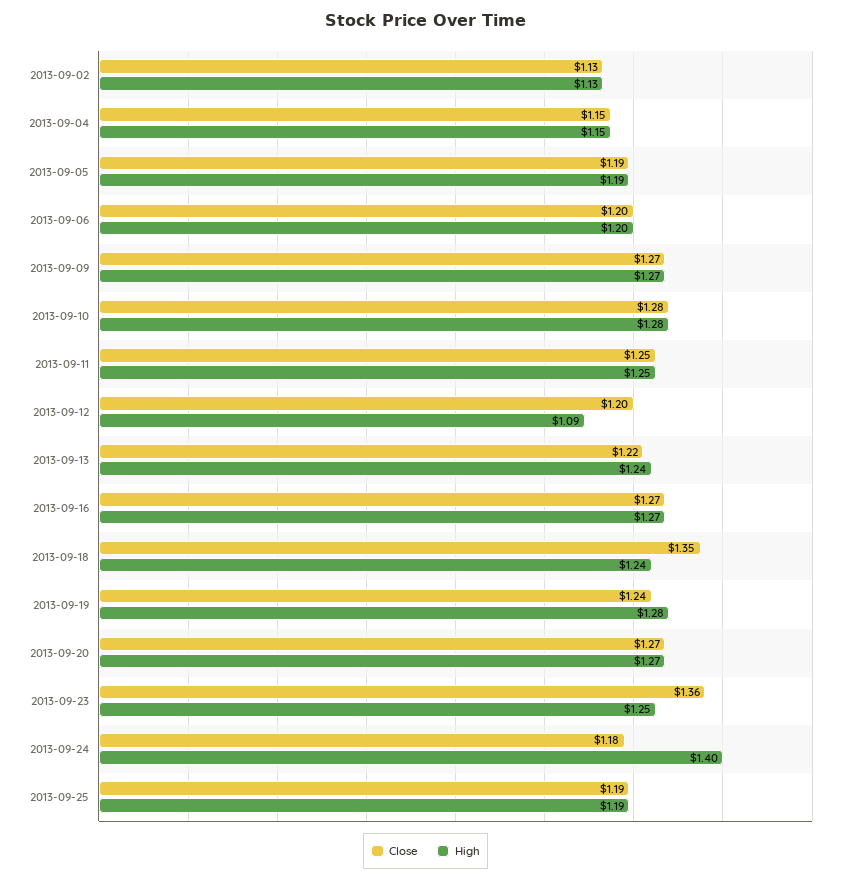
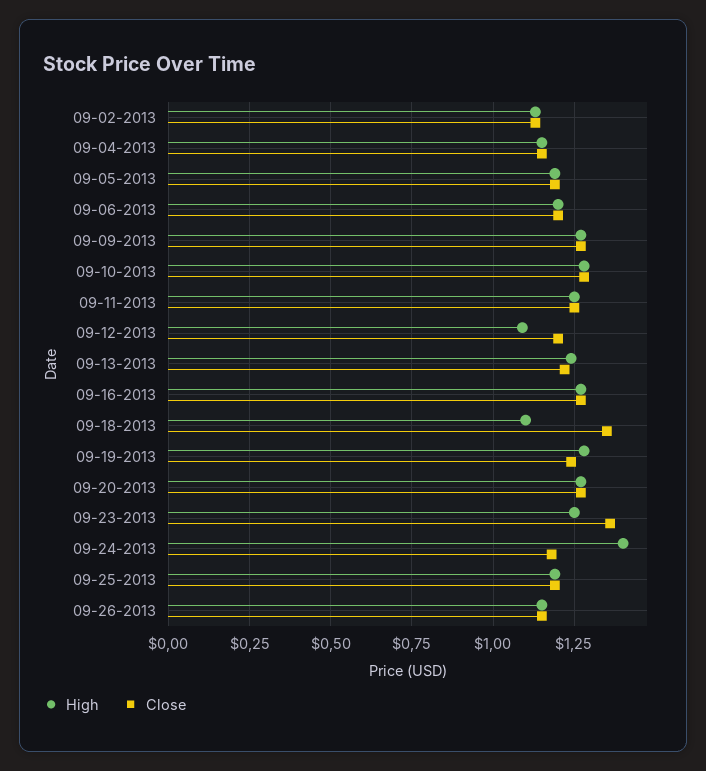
High, 2013-09-18: 1.24 -> 1.1
High, 09-26-2013: none -> 1.15
Close, 09-26-2013: none -> 1.15

